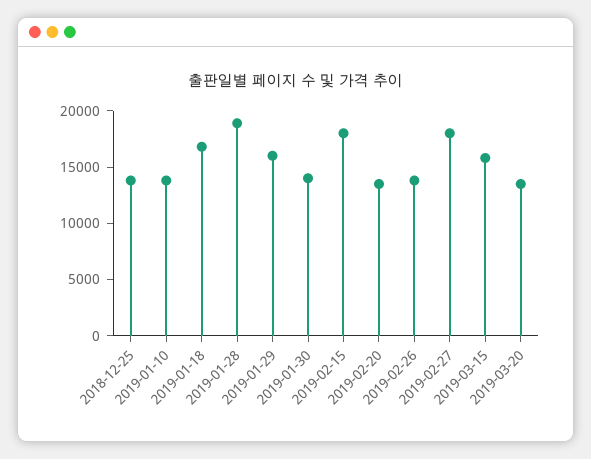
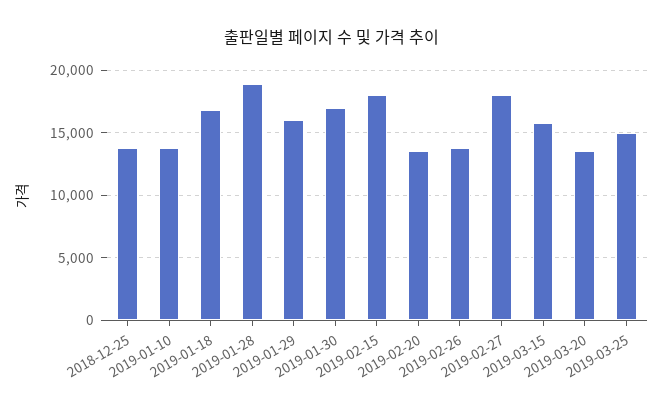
2019-01-30: 14000 -> 17000
2019-03-25: none -> 15000

